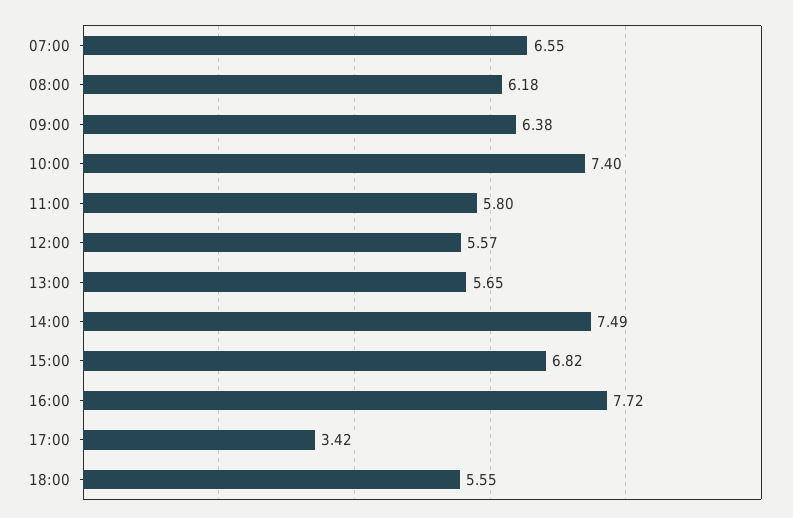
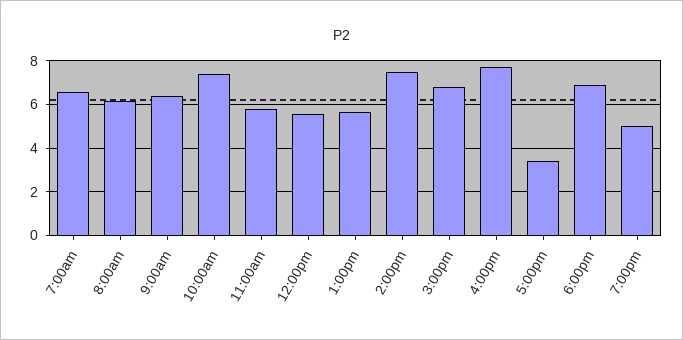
18:00: 5.55 -> 7
7:00pm: none -> 5

